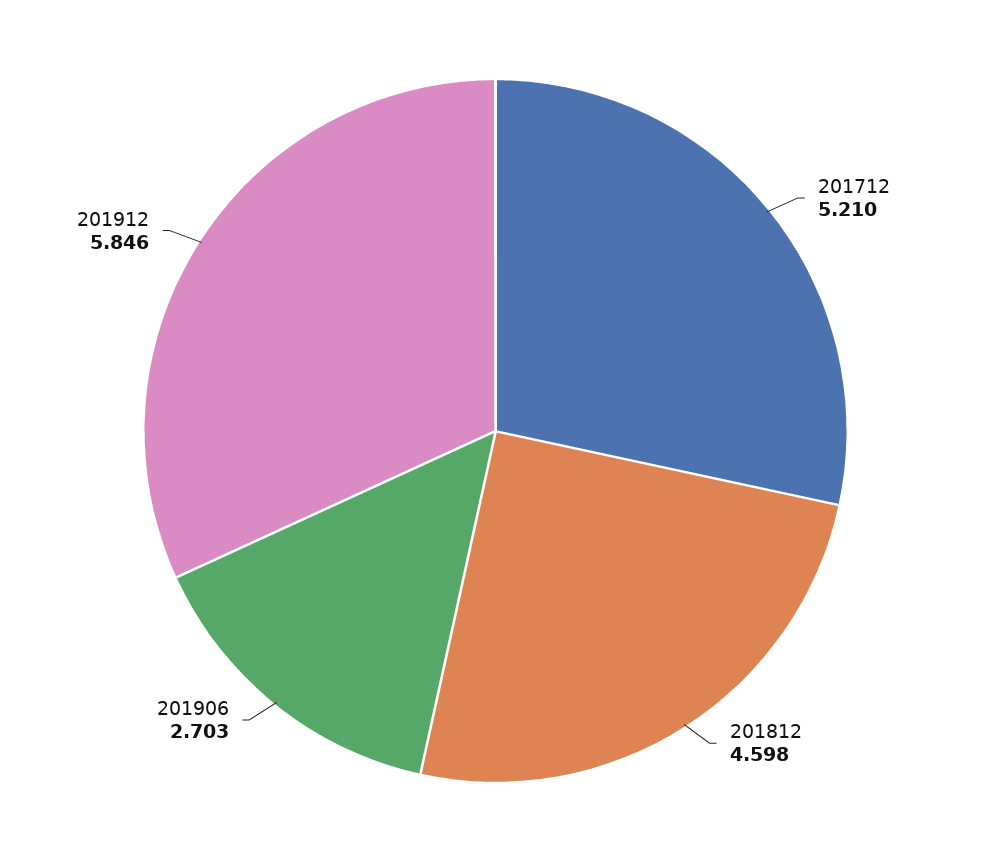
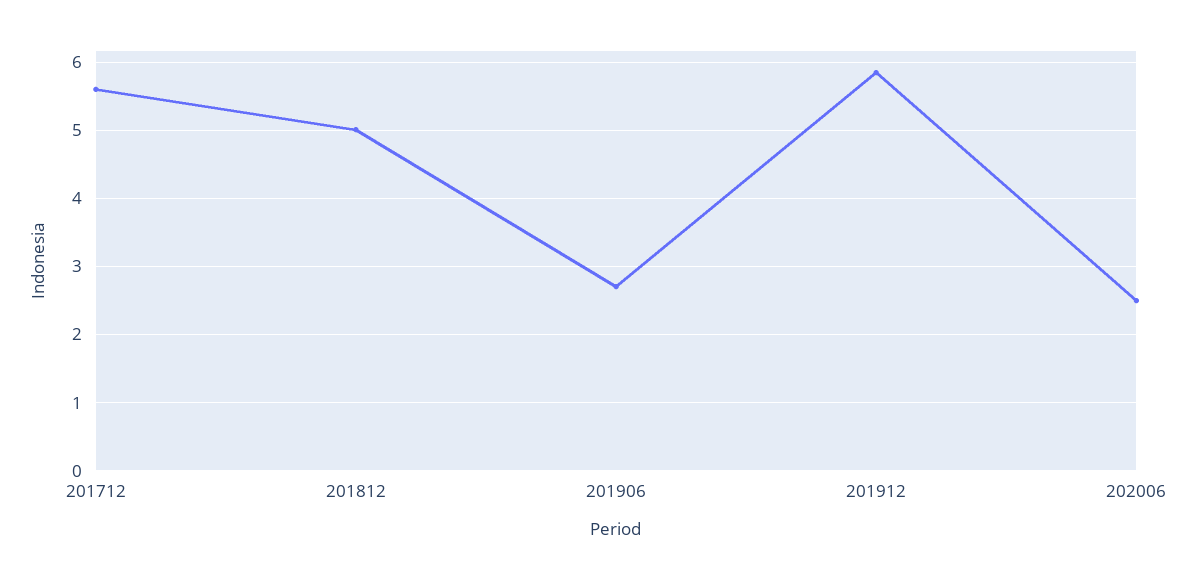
201712: 5.21 -> 5.6
201812: 4.598 -> 5
202006: none -> 2.5

